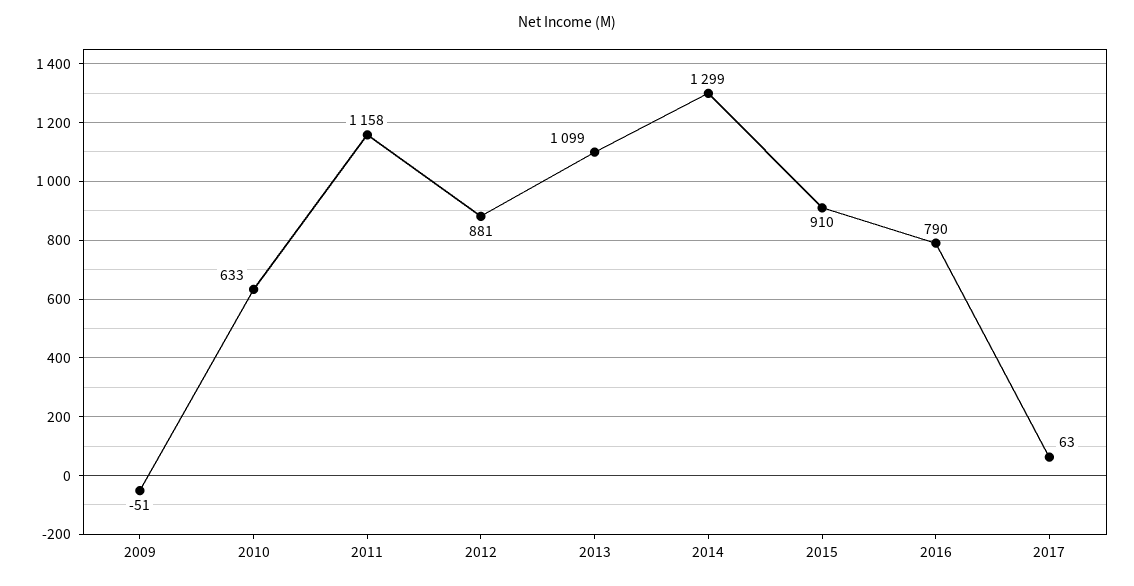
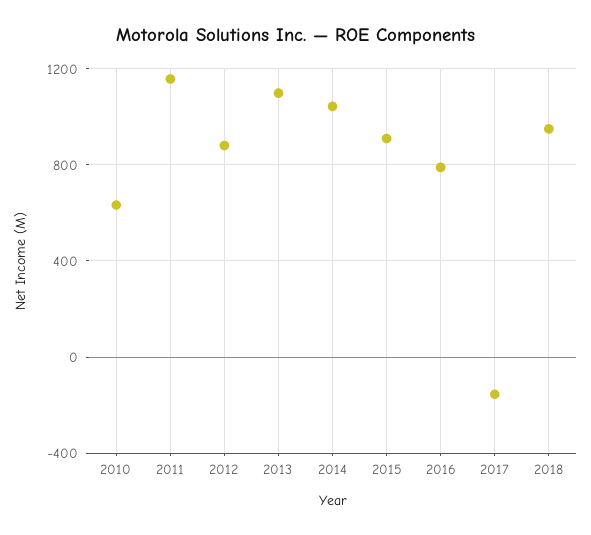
2009: -51 -> none
2014: 1299 -> 1050
2017: 63 -> -150
2018: none -> 950

